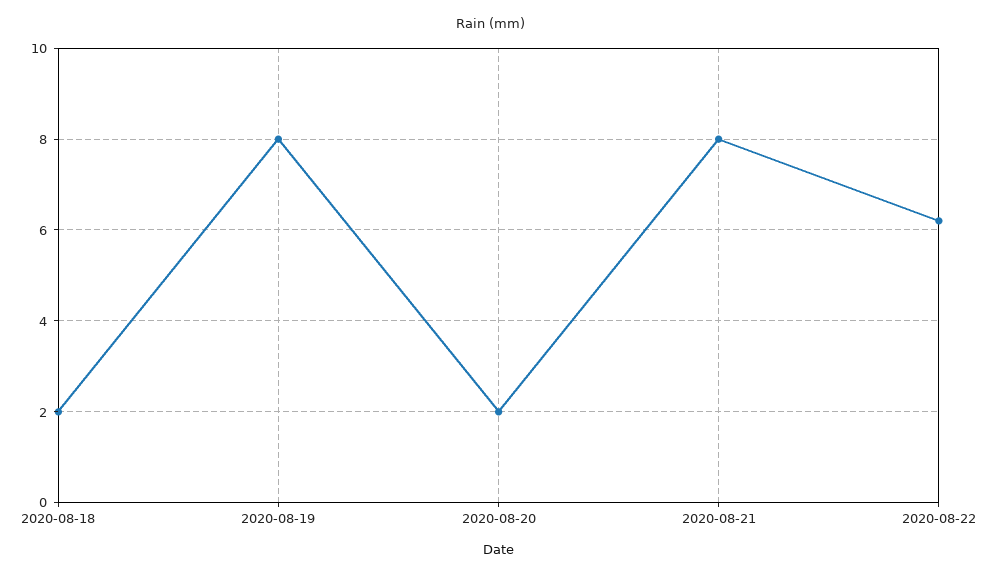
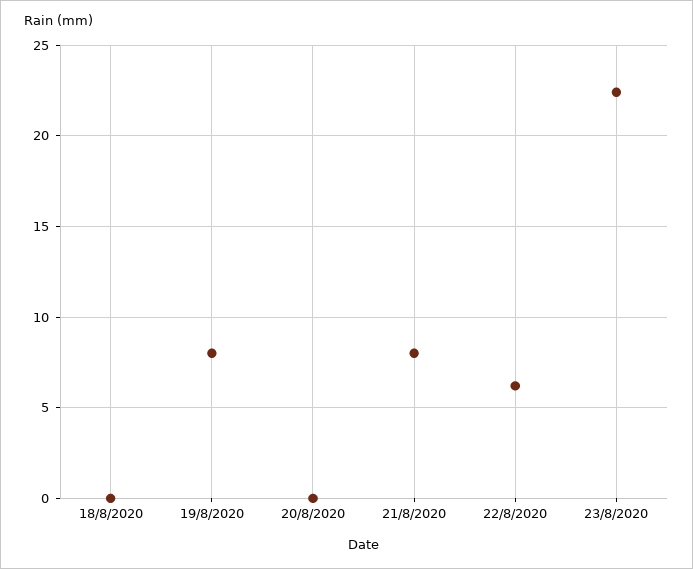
2020-08-18: 2 -> 0
2020-08-20: 2 -> 0
23/8/2020: none -> 22.5

